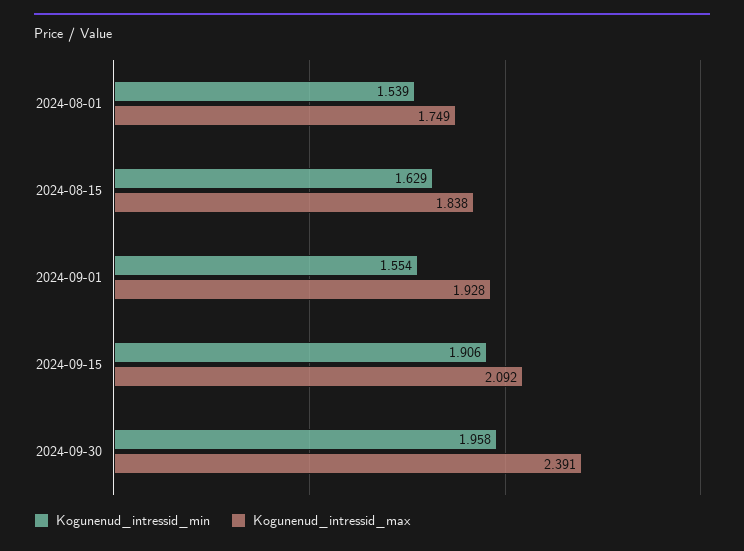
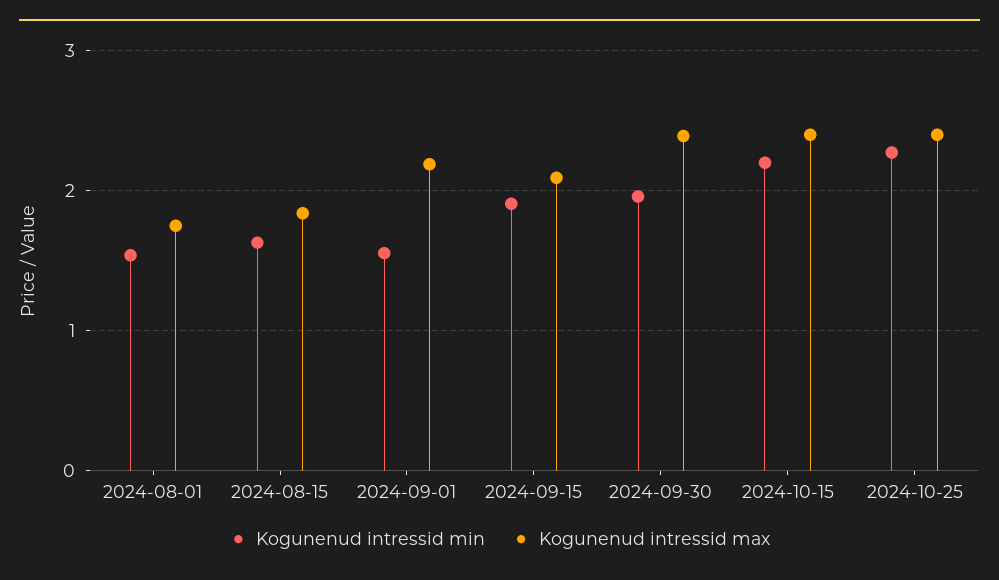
Kogunenud_intressid_max, 2024-09-01: 1.928 -> 2.2
Kogunenud_intressid_min, 2024-10-15: none -> 2.2
Kogunenud_intressid_max, 2024-10-15: none -> 2.4
Kogunenud_intressid_min, 2024-10-25: none -> 2.3
Kogunenud_intressid_max, 2024-10-25: none -> 2.4

